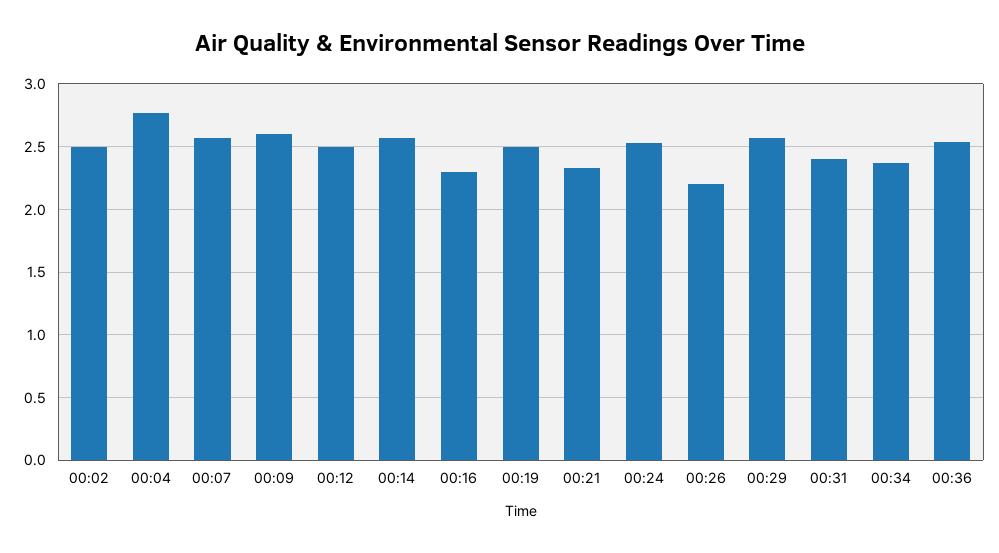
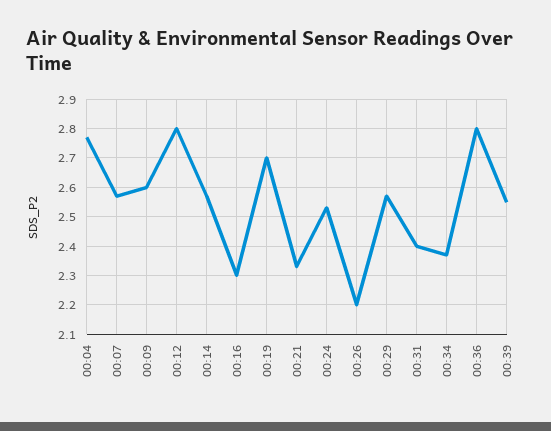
00:02: 2.5 -> none
00:12: 2.5 -> 2.8
00:19: 2.5 -> 2.7
00:36: 2.55 -> 2.8
00:39: none -> 2.55

